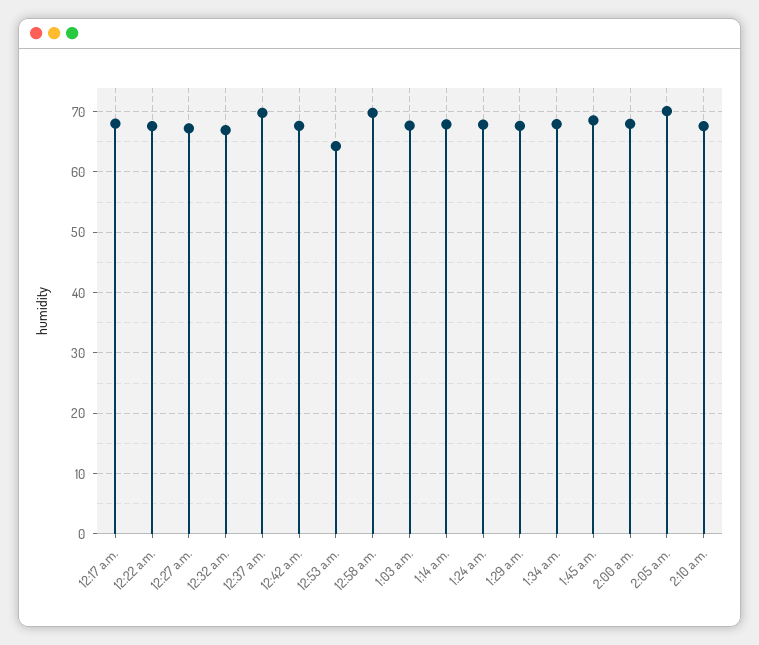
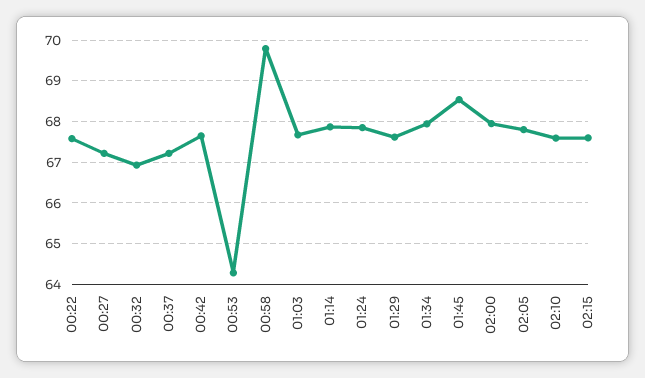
12:17 a.m.: 68 -> none
12:37 a.m.: 70 -> 67.2
2:05 a.m.: 70 -> 67.8
02:15: none -> 67.6

